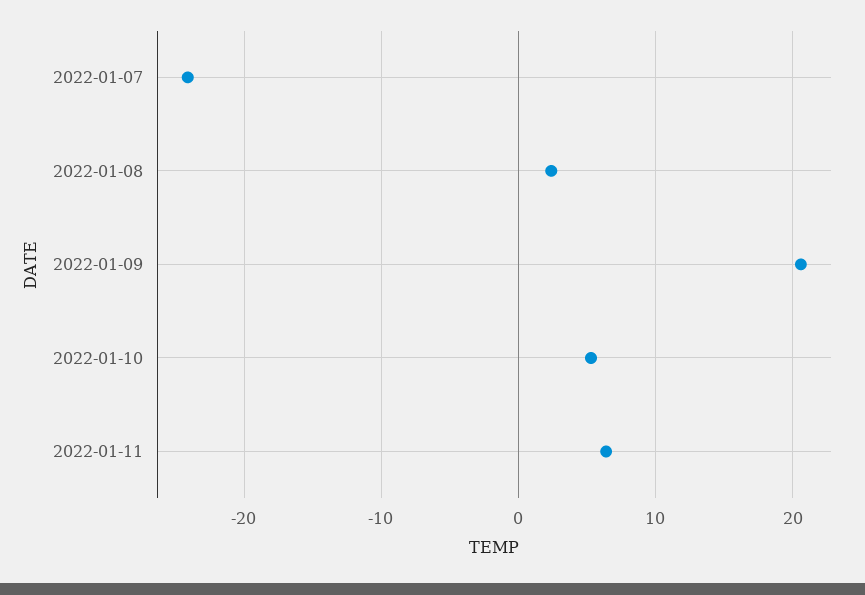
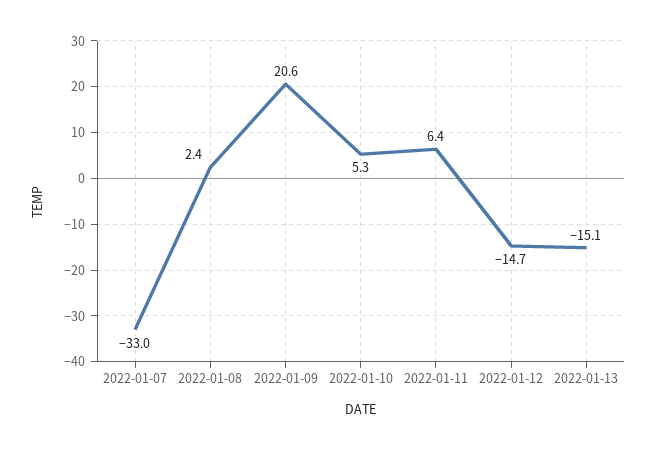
2022-01-07: -24 -> -33
2022-01-12: none -> -14.7
2022-01-13: none -> -15.1

